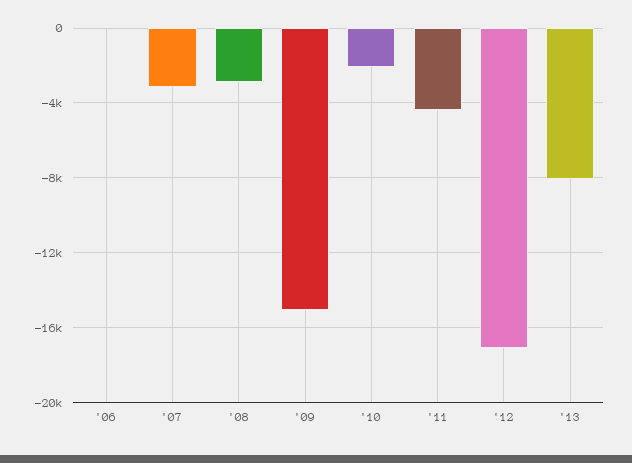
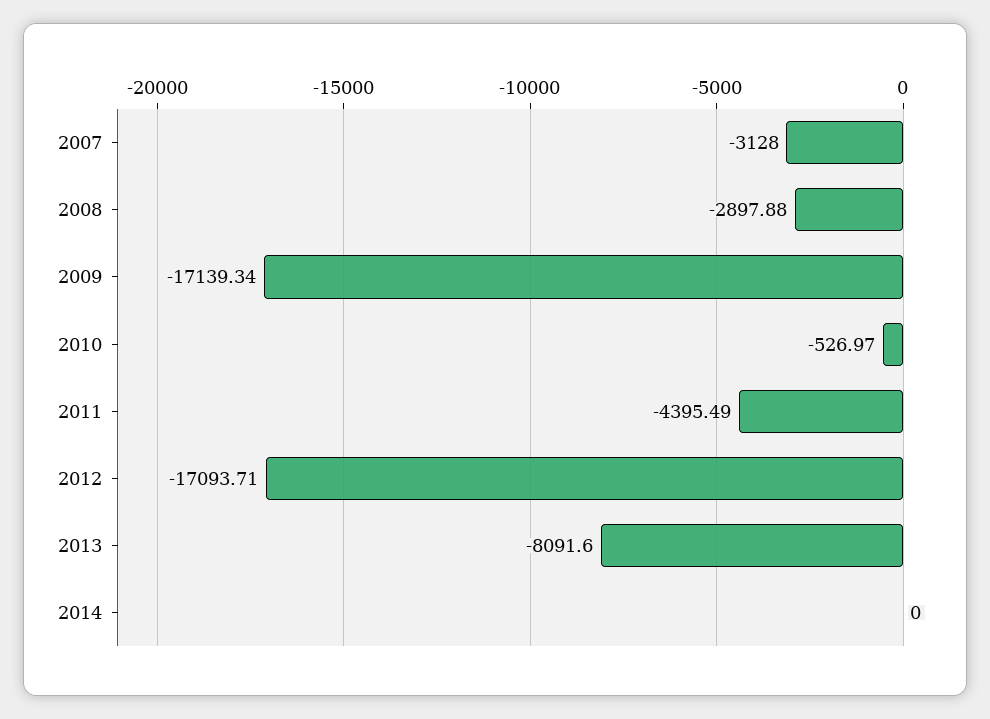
'06: 0 -> none
'09: -15000 -> -17139.34
'10: -2000 -> -526.97
2014: none -> 0

